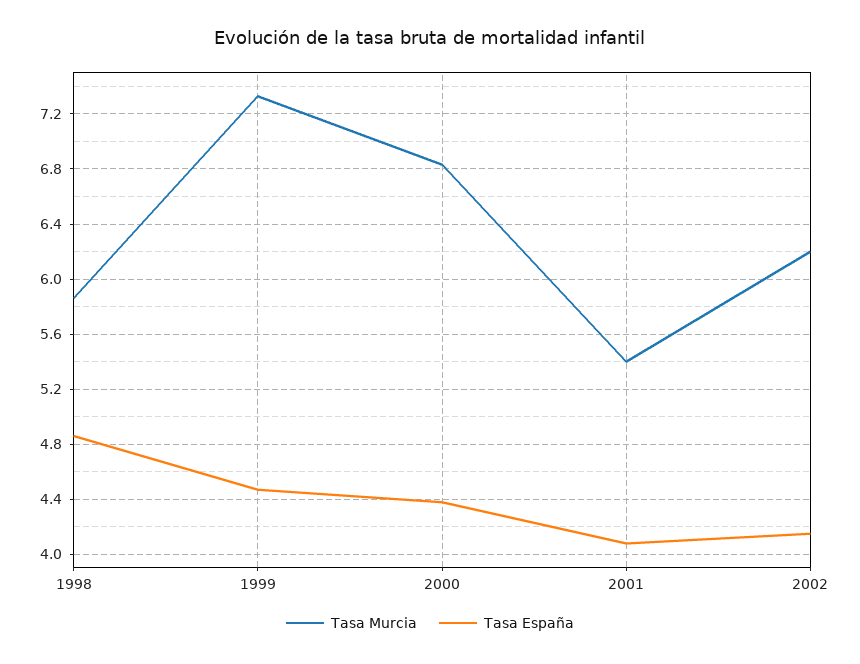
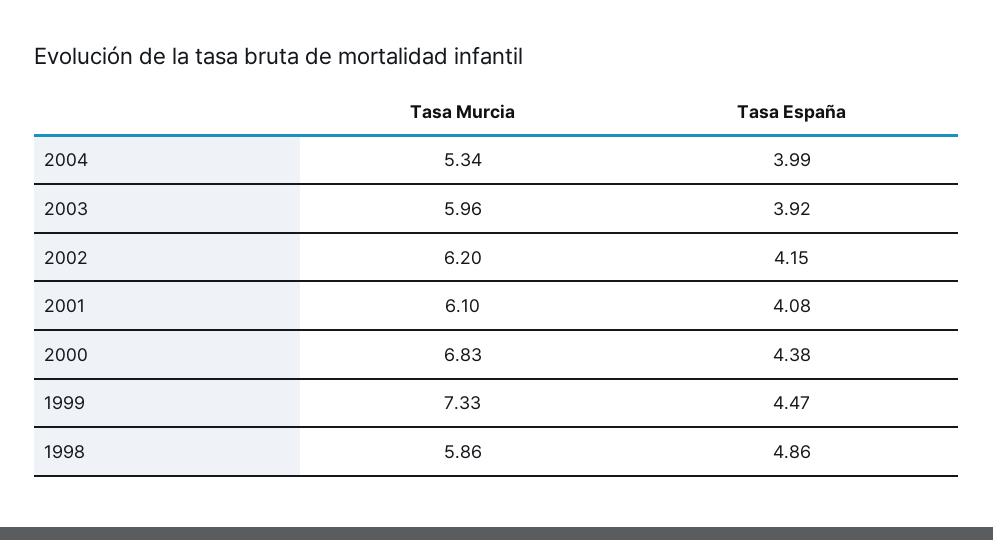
Tasa Murcia, 2001: 5.4 -> 6.1
Tasa Murcia, 2004: none -> 5.34
Tasa España, 2004: none -> 3.99
Tasa Murcia, 2003: none -> 5.96
Tasa España, 2003: none -> 3.92

